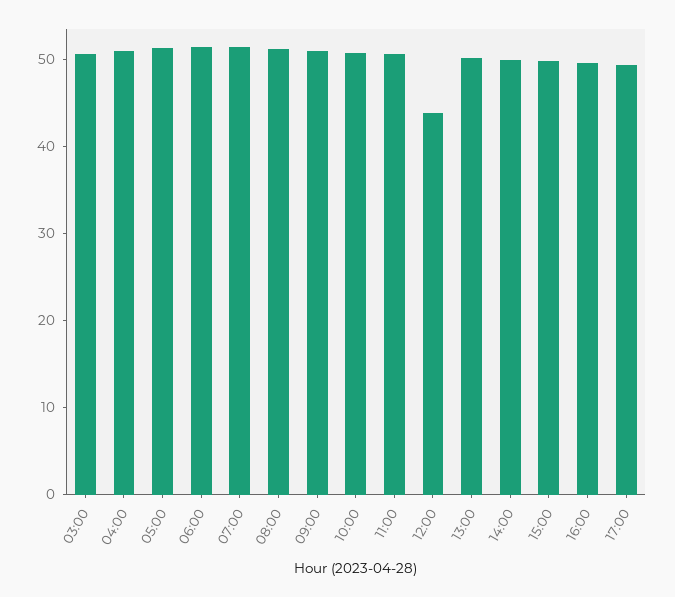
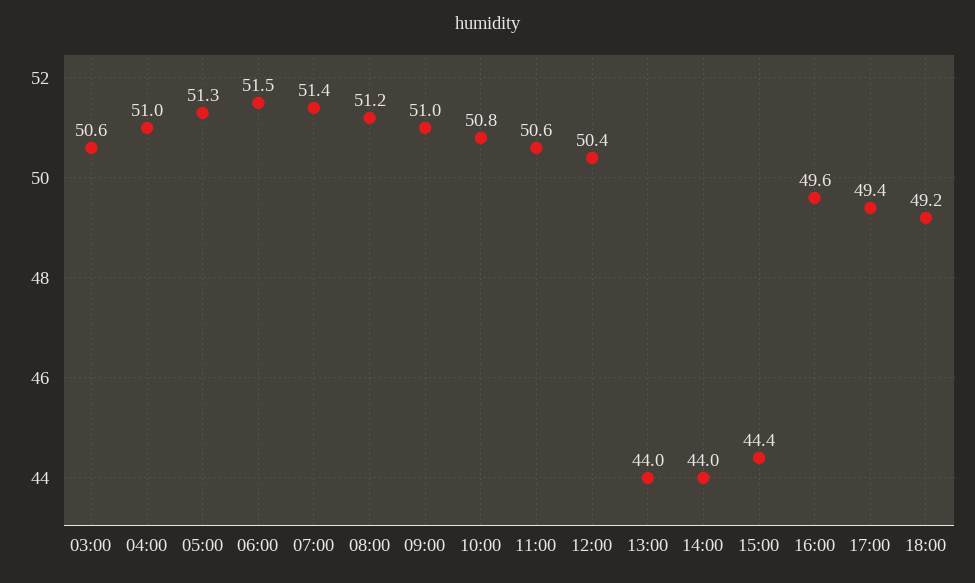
12:00: 44 -> 50.4
13:00: 50 -> 44
14:00: 50 -> 44
15:00: 50 -> 44.4
18:00: none -> 49.2

